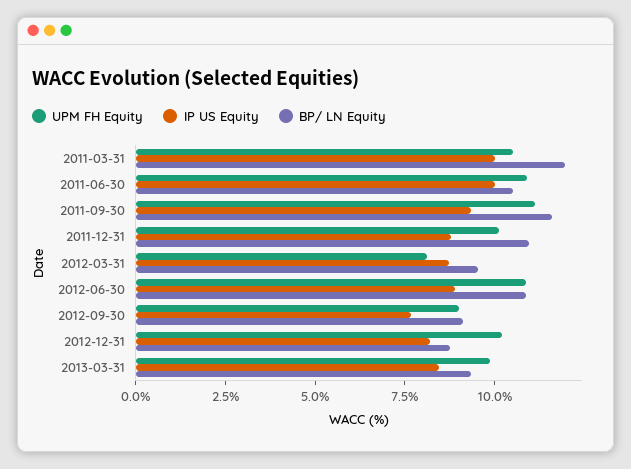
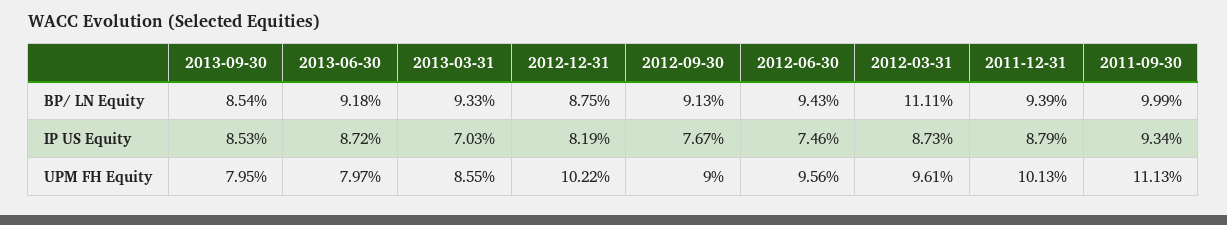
UPM FH Equity, 2011-03-31: 10.5 -> none
IP US Equity, 2011-03-31: 10 -> none
BP/ LN Equity, 2011-03-31: 12 -> none
UPM FH Equity, 2011-06-30: 11 -> none
IP US Equity, 2011-06-30: 10 -> none
BP/ LN Equity, 2011-06-30: 10.5 -> none
BP/ LN Equity, 2011-09-30: 11.5 -> 9.99
BP/ LN Equity, 2011-12-31: 11 -> 9.39
UPM FH Equity, 2012-03-31: 8 -> 9.61
BP/ LN Equity, 2012-03-31: 9.5 -> 11.11
UPM FH Equity, 2012-06-30: 11 -> 9.56
IP US Equity, 2012-06-30: 9 -> 7.46
BP/ LN Equity, 2012-06-30: 11 -> 9.43
UPM FH Equity, 2013-03-31: 10 -> 8.55
IP US Equity, 2013-03-31: 8.5 -> 7.03
BP/ LN Equity, 2013-09-30: none -> 8.54
BP/ LN Equity, 2013-06-30: none -> 9.18
IP US Equity, 2013-09-30: none -> 8.53
IP US Equity, 2013-06-30: none -> 8.72
UPM FH Equity, 2013-09-30: none -> 7.95
UPM FH Equity, 2013-06-30: none -> 7.97

